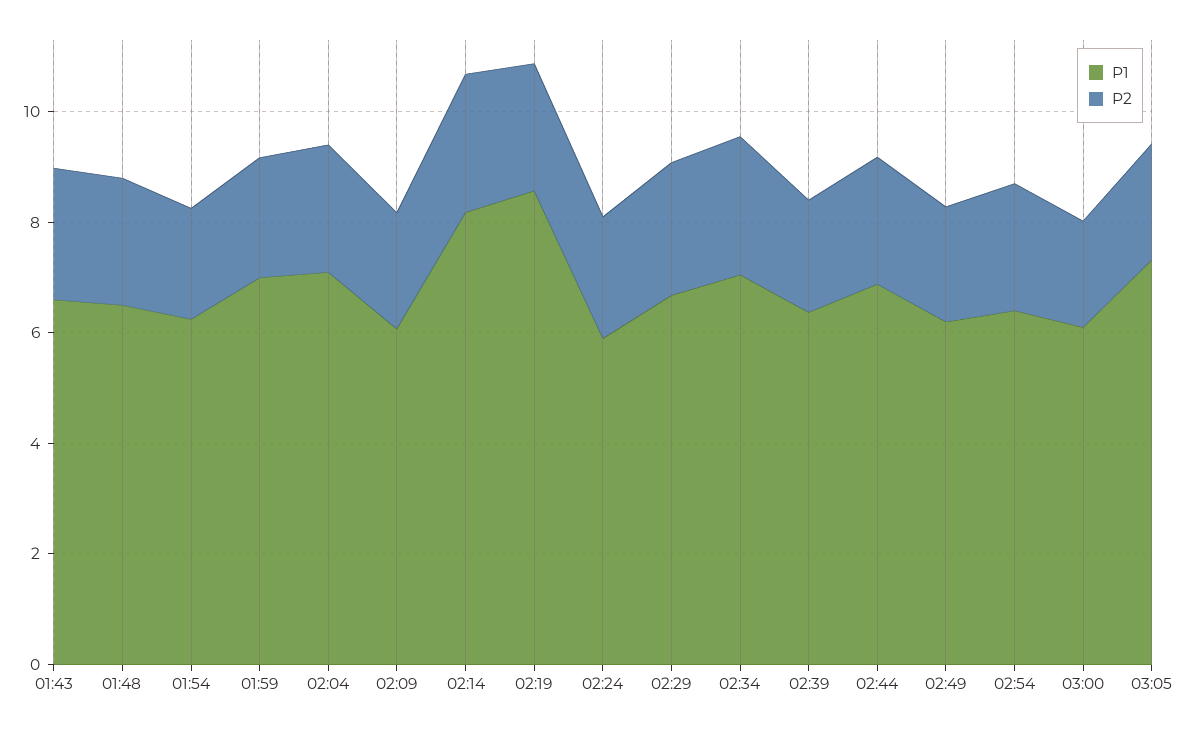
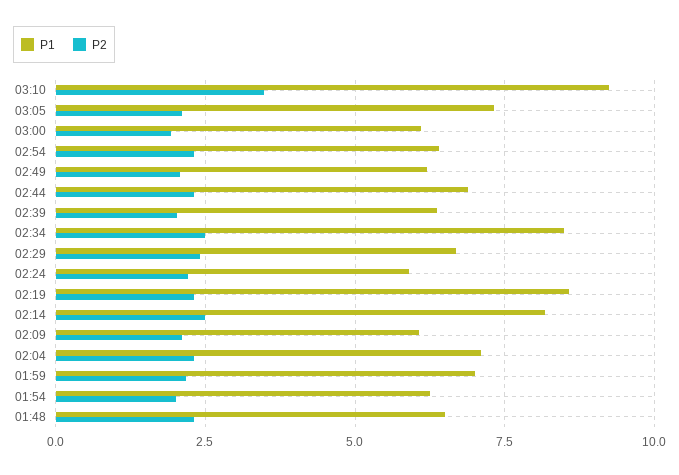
P1, 01:43: 6.5 -> none
P2, 01:43: 2.5 -> none
P1, 02:34: 7 -> 8.5
P1, 03:10: none -> 9.25
P2, 03:10: none -> 3.5

